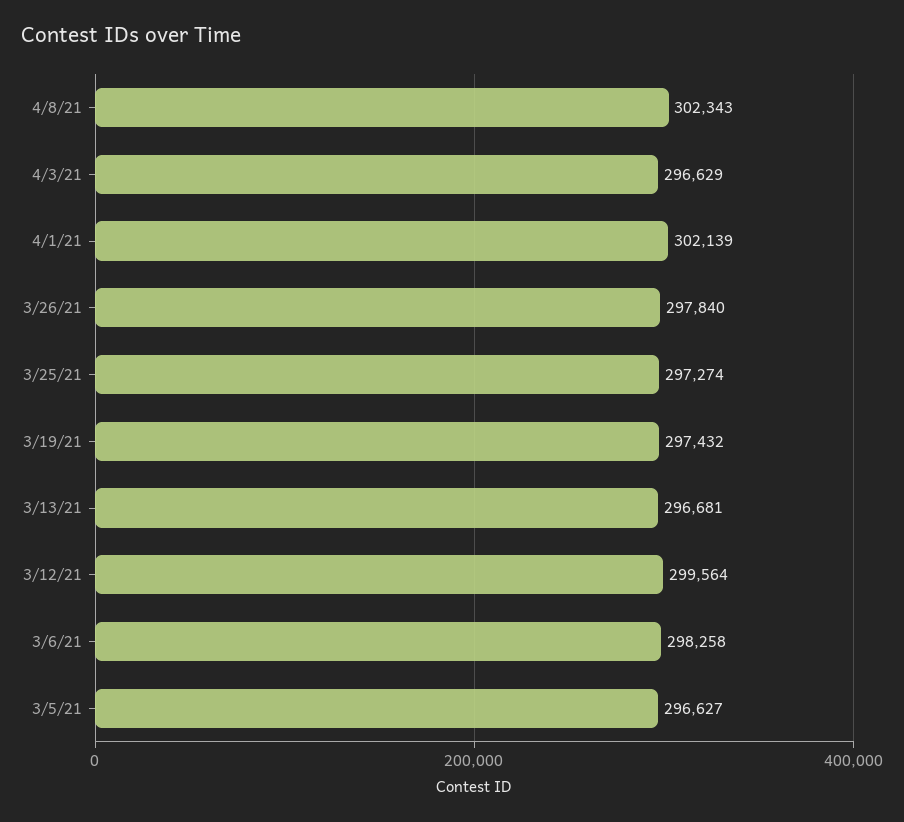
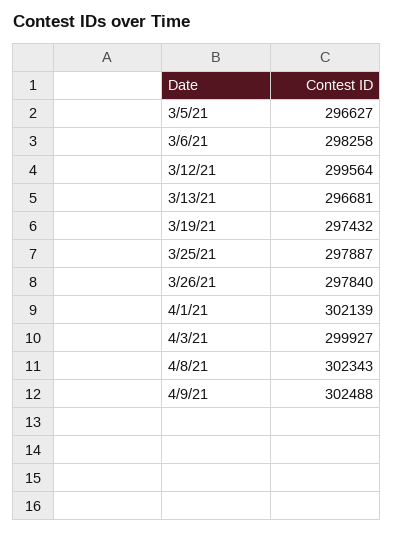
4/3/21: 296629 -> 299927
3/25/21: 297274 -> 297887
4/9/21: none -> 302488

